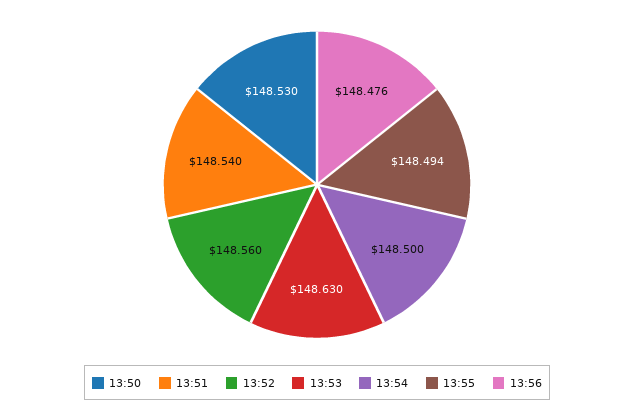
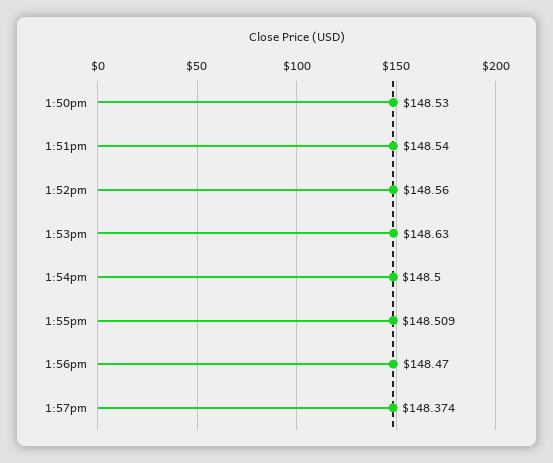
13:55: 148.494 -> 148.509
13:56: 148.476 -> 148.47
1:57pm: none -> 148.374

